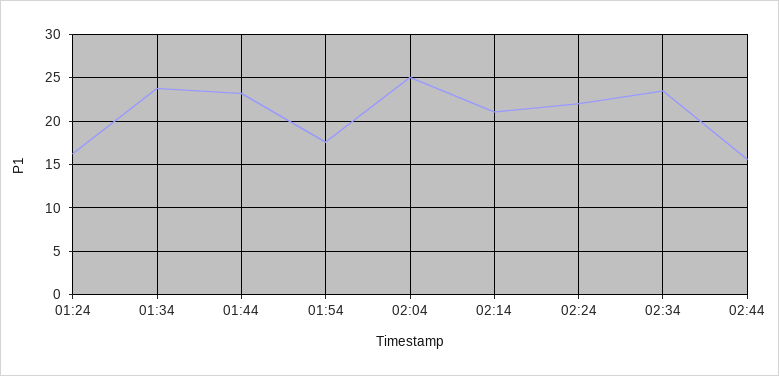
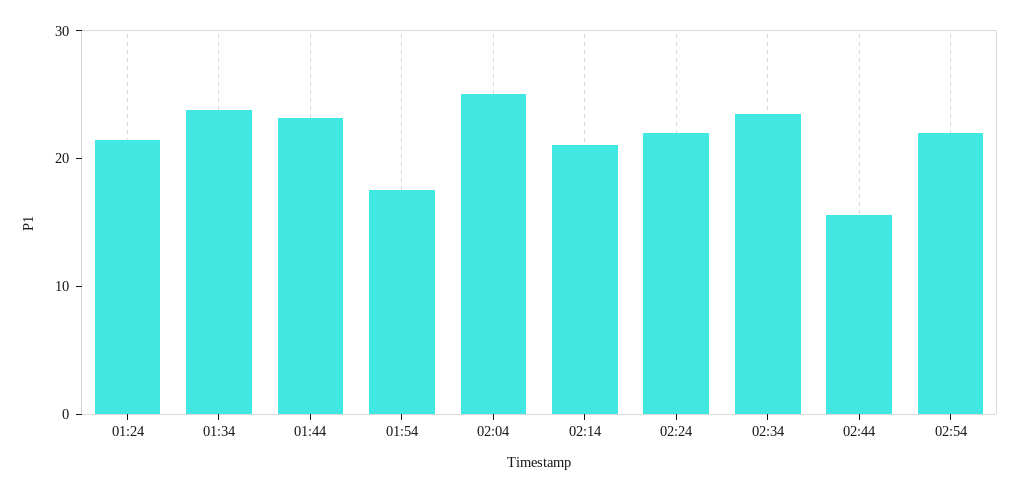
01:24: 16 -> 22
02:54: none -> 22

